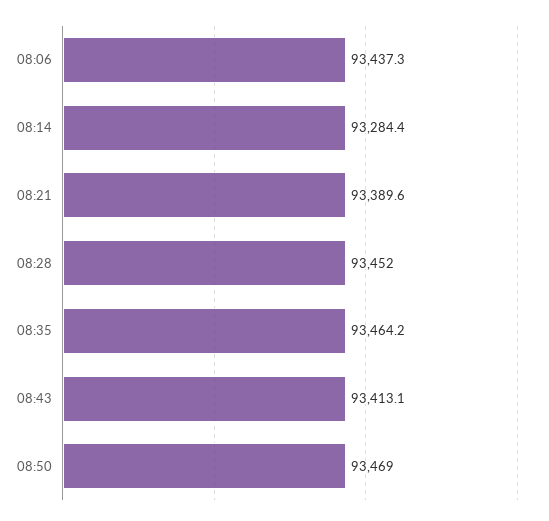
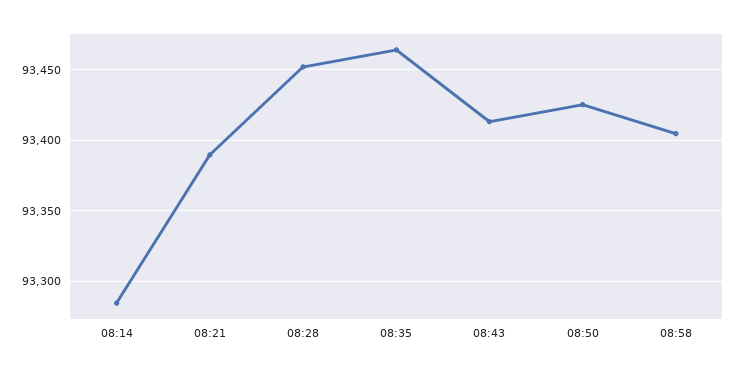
08:06: 93437.3 -> none
08:50: 93469 -> 93425
08:58: none -> 93405

